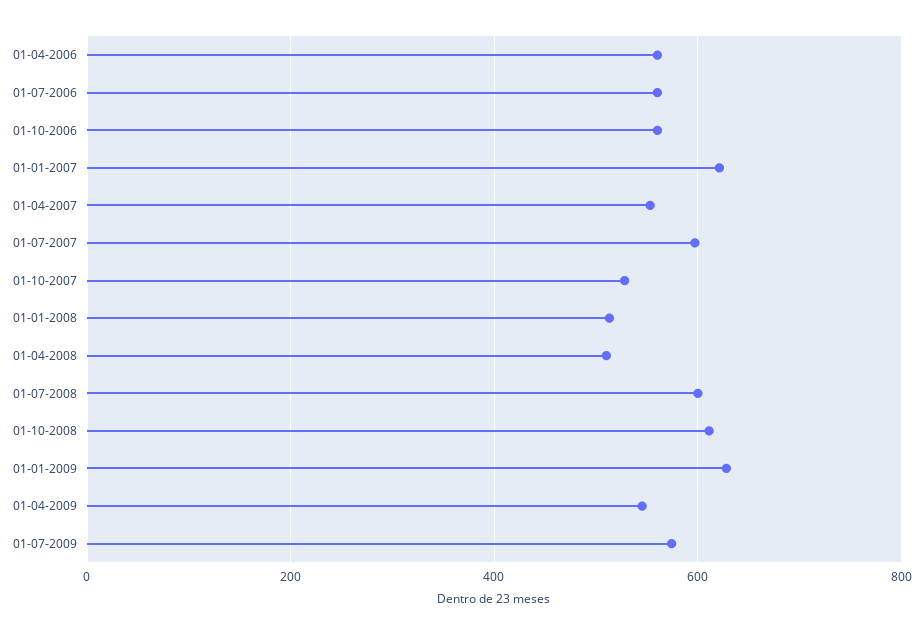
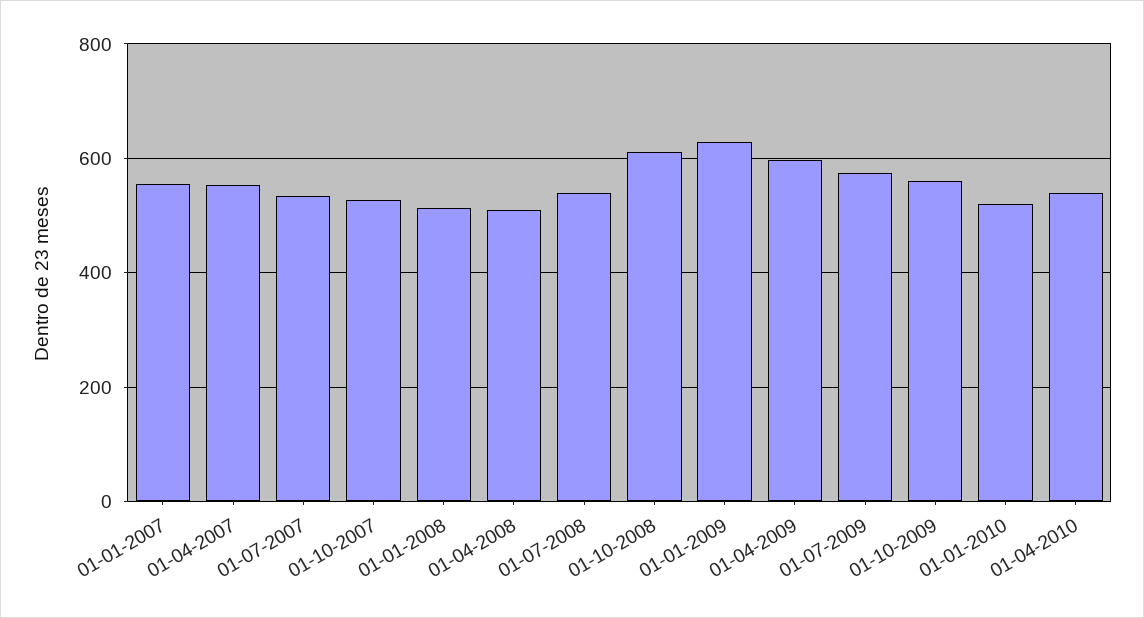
01-04-2006: 560 -> none
01-07-2006: 560 -> none
01-10-2006: 560 -> none
01-01-2007: 620 -> 560
01-07-2007: 600 -> 540
01-07-2008: 600 -> 540
01-04-2009: 540 -> 600
01-10-2009: none -> 560
01-01-2010: none -> 520
01-04-2010: none -> 540

